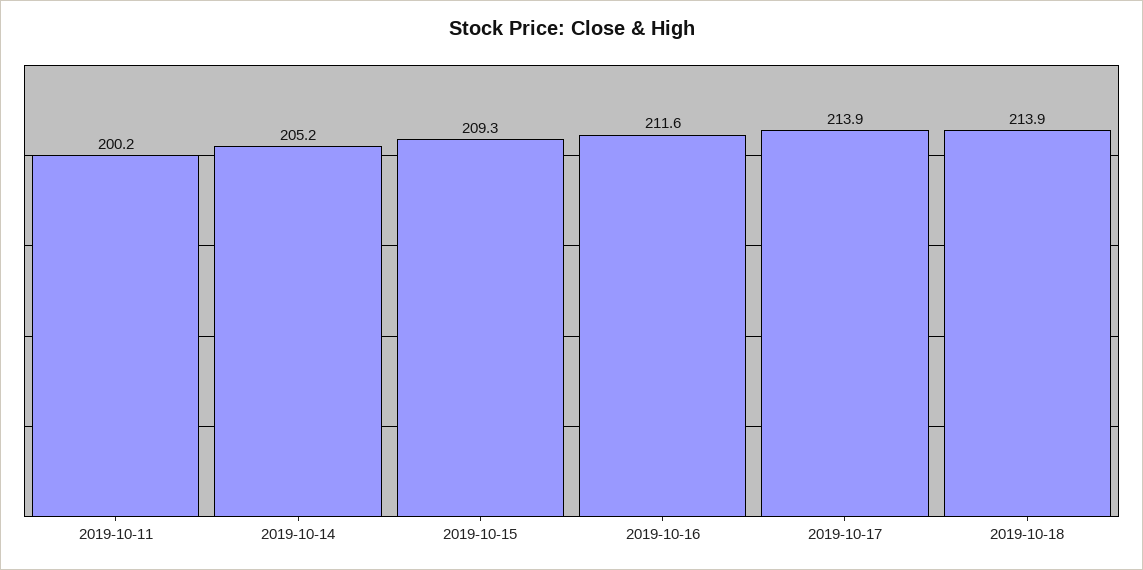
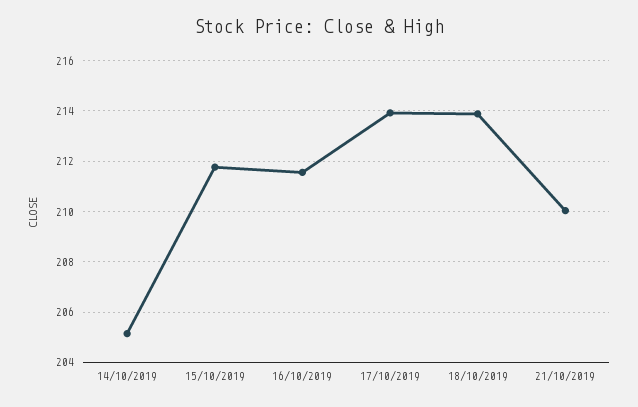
2019-10-11: 200.2 -> none
2019-10-15: 209.3 -> 211.75
21/10/2019: none -> 210

